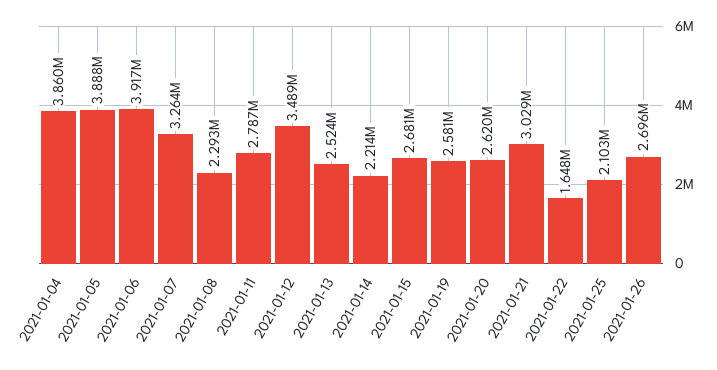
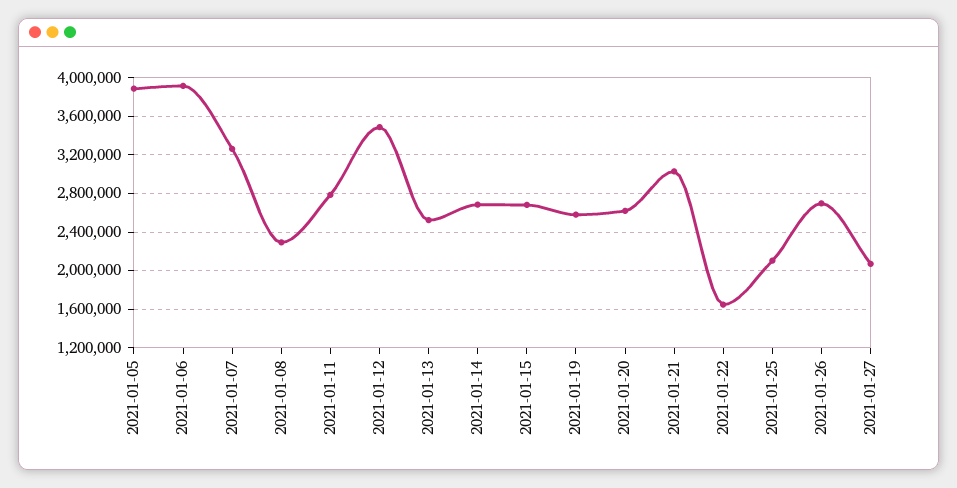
2021-01-04: 3860000 -> none
2021-01-14: 2214000 -> 2700000
2021-01-27: none -> 2100000

